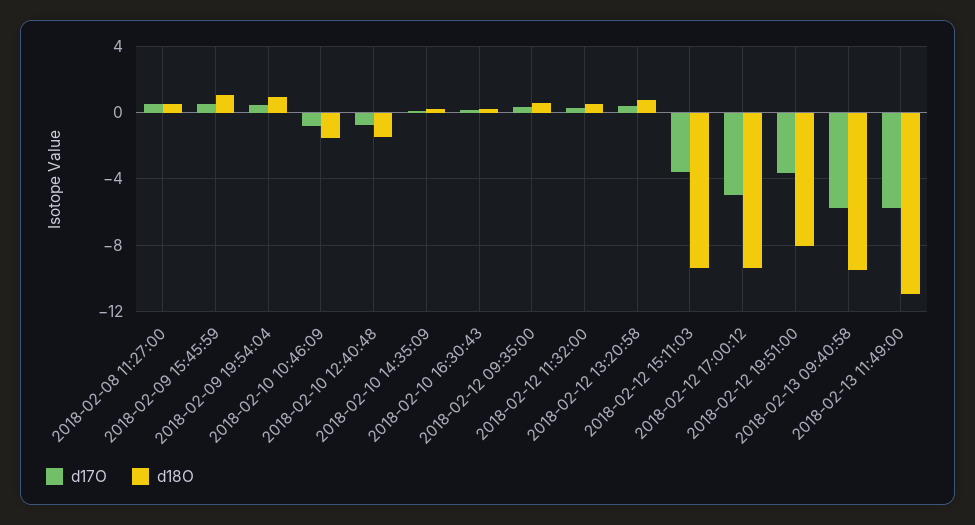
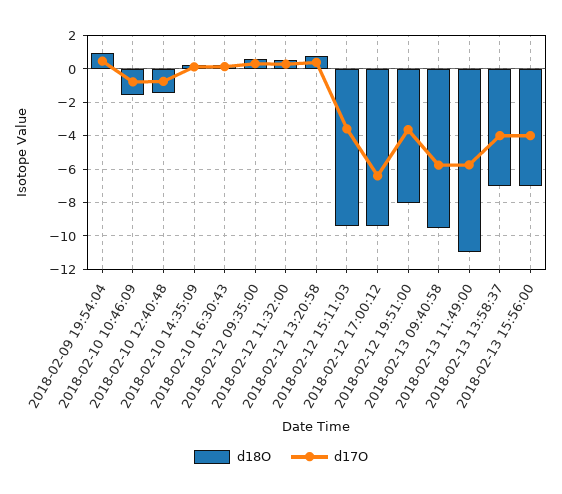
d17O, 2018-02-08 11:27:00: 0.5 -> none
d18O, 2018-02-08 11:27:00: 0.5 -> none
d17O, 2018-02-09 15:45:59: 0.5 -> none
d18O, 2018-02-09 15:45:59: 1 -> none
d17O, 2018-02-12 17:00:12: -5 -> -6.5
d18O, 2018-02-13 13:58:37: none -> -7
d17O, 2018-02-13 13:58:37: none -> -4
d18O, 2018-02-13 15:56:00: none -> -7
d17O, 2018-02-13 15:56:00: none -> -4

